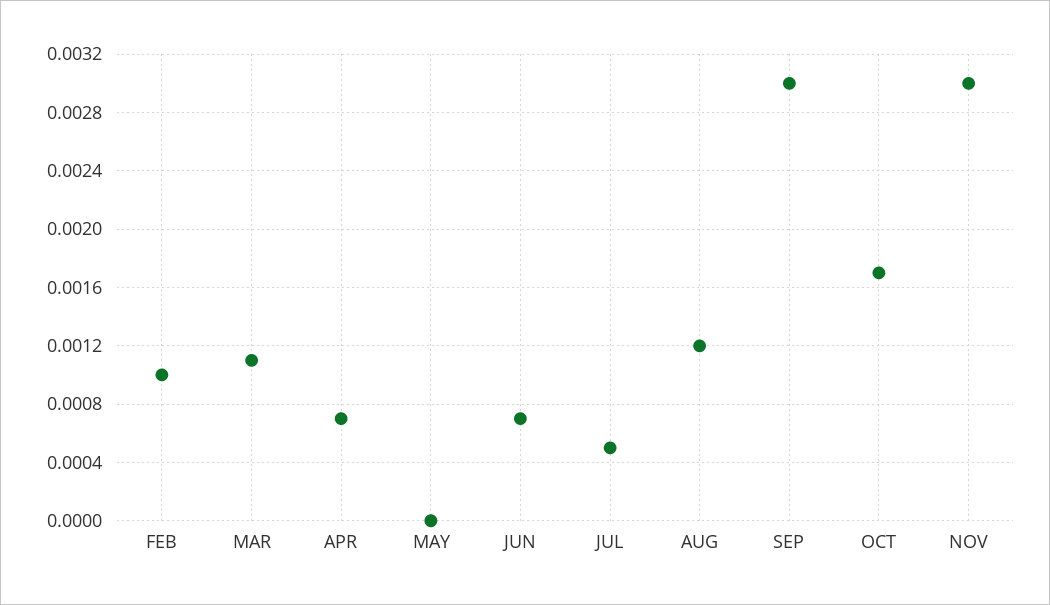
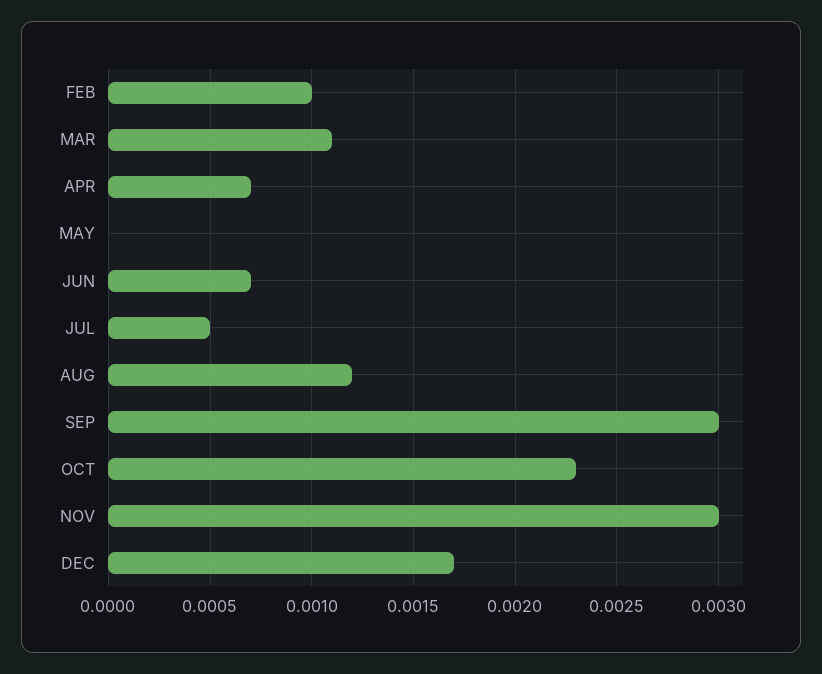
OCT: 0.0017 -> 0.0023
DEC: none -> 0.0017

